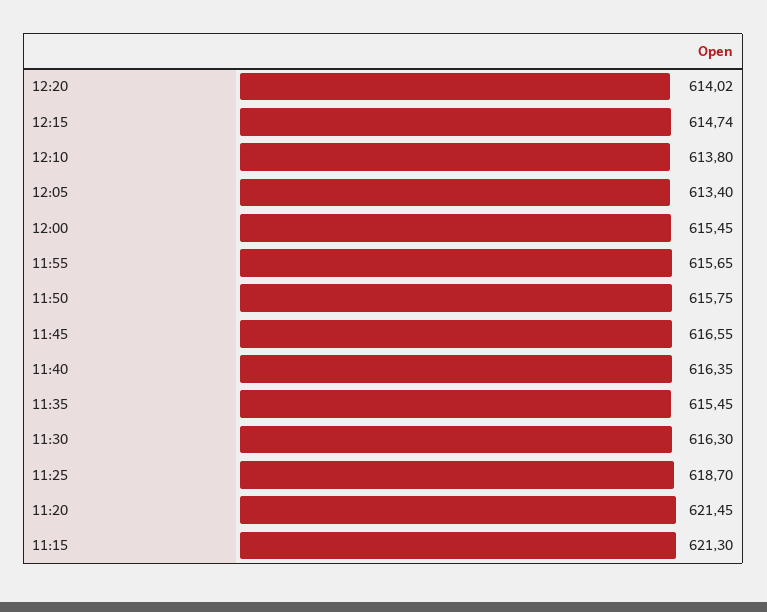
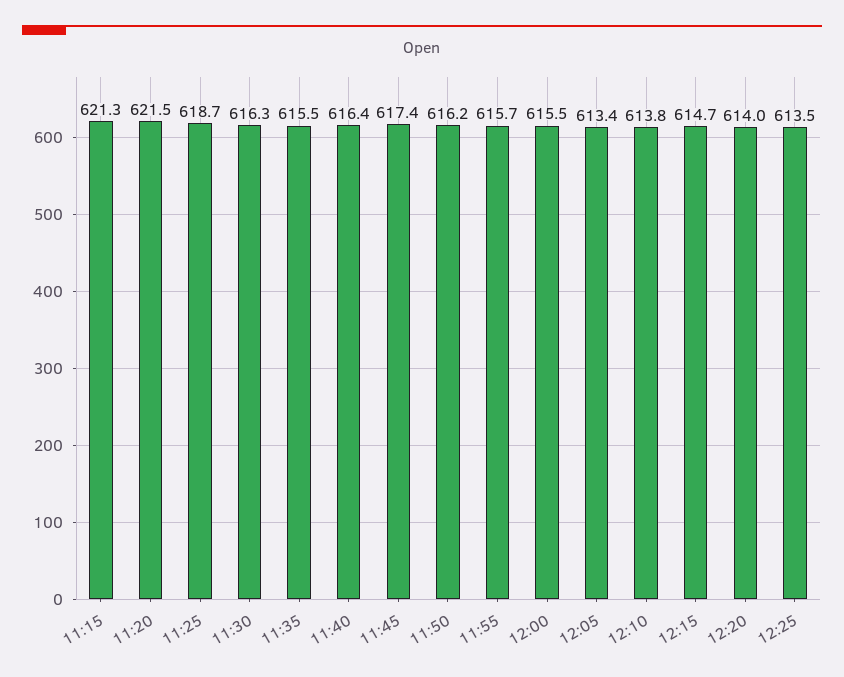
11:50: 615.75 -> 616.2
11:45: 616.55 -> 617.4
12:25: none -> 613.5

